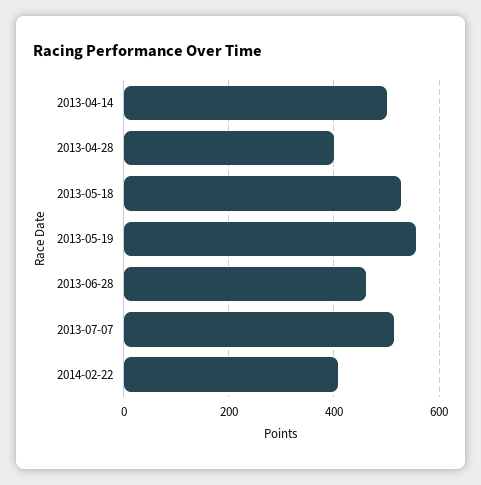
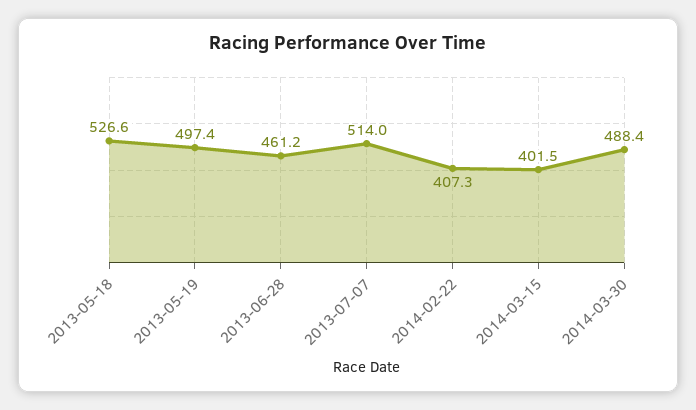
2013-04-14: 500 -> none
2013-04-28: 400 -> none
2013-05-19: 560 -> 497.4
2014-03-15: none -> 401.5
2014-03-30: none -> 488.4

